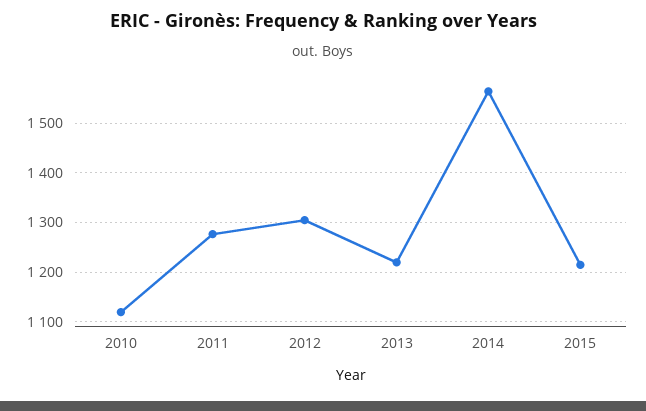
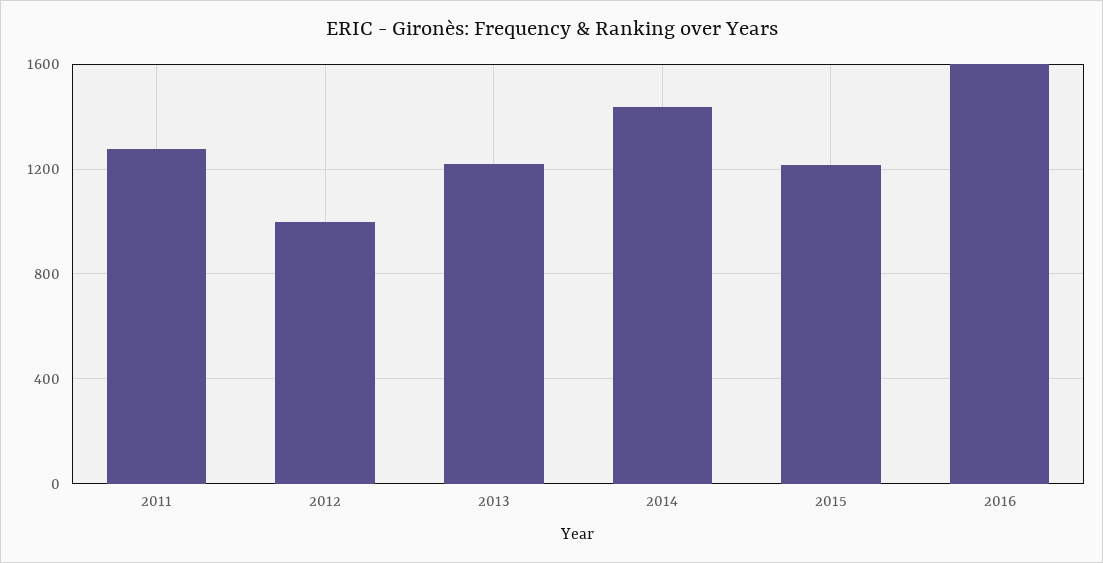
2010: 1120 -> none
2012: 1300 -> 1000
2014: 1560 -> 1450
2016: none -> 1600

